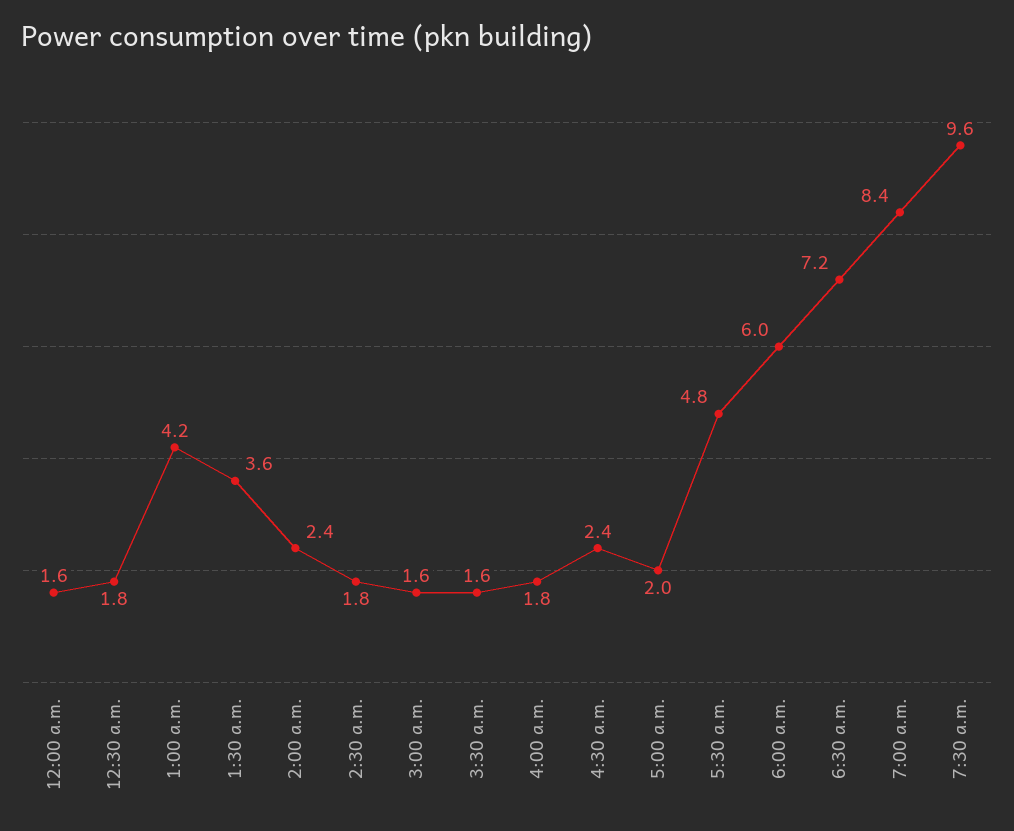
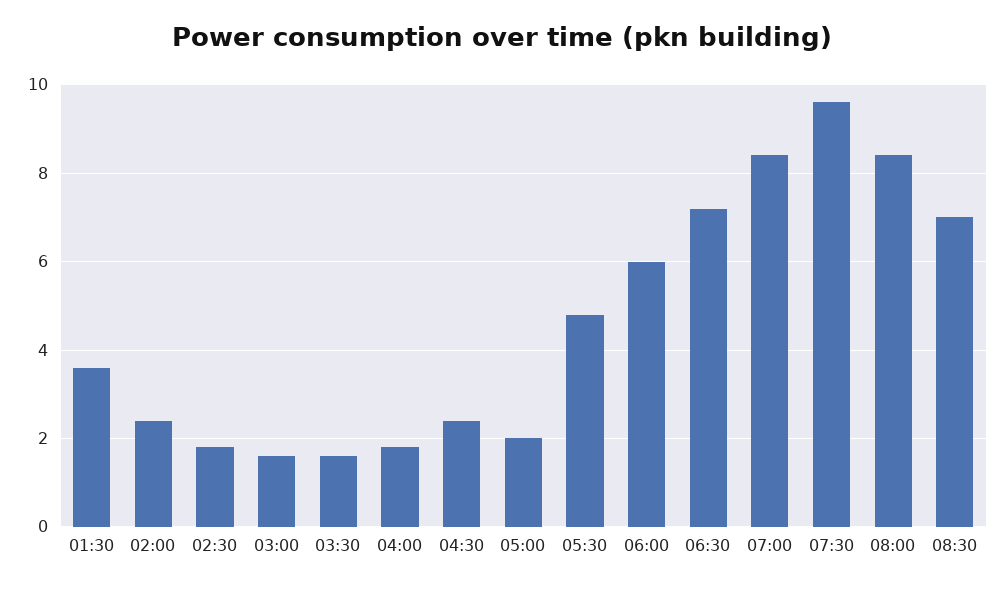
12:00 a.m.: 1.6 -> none
12:30 a.m.: 1.8 -> none
1:00 a.m.: 4.2 -> none
08:00: none -> 8.5
08:30: none -> 7

